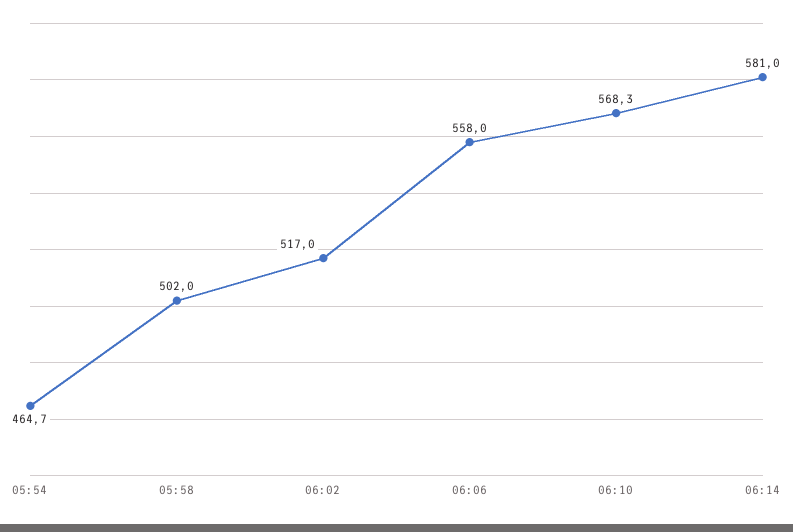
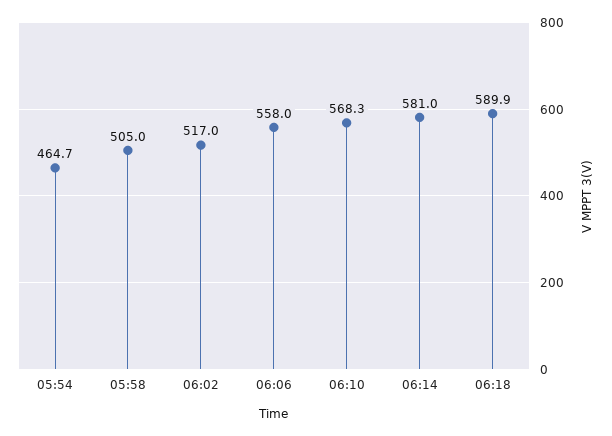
05:58: 502 -> 505
06:18: none -> 589.9

